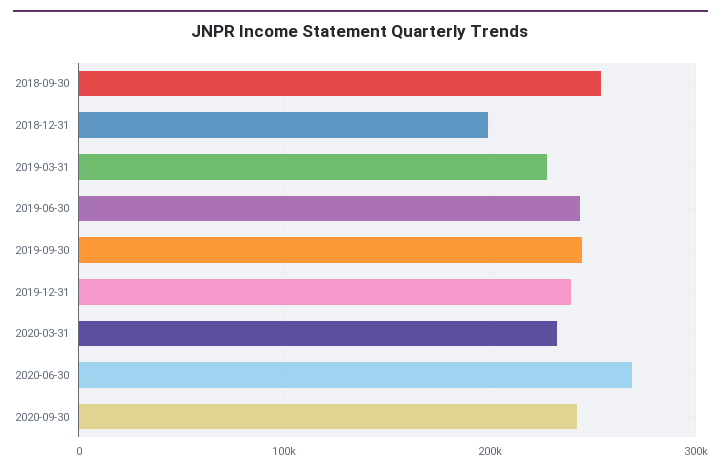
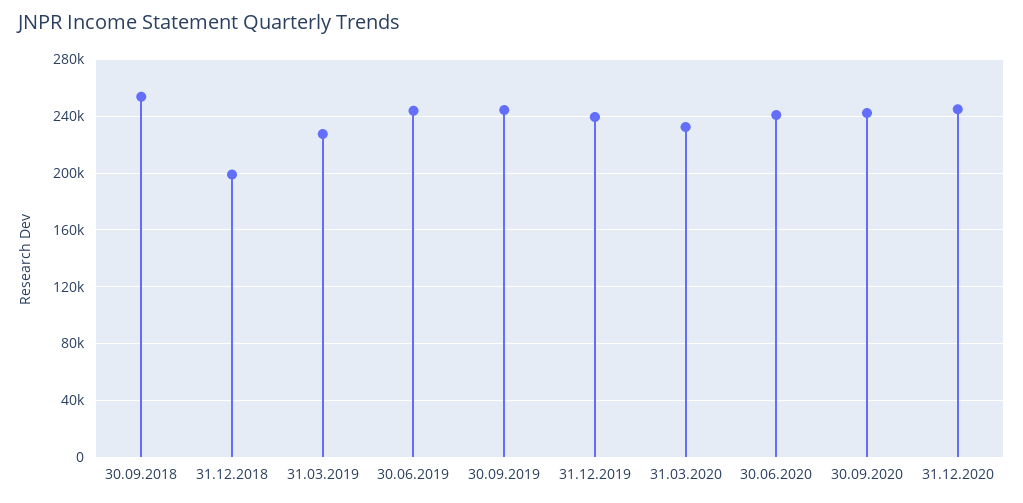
2020-06-30: 270000 -> 240000
31.12.2020: none -> 245000

